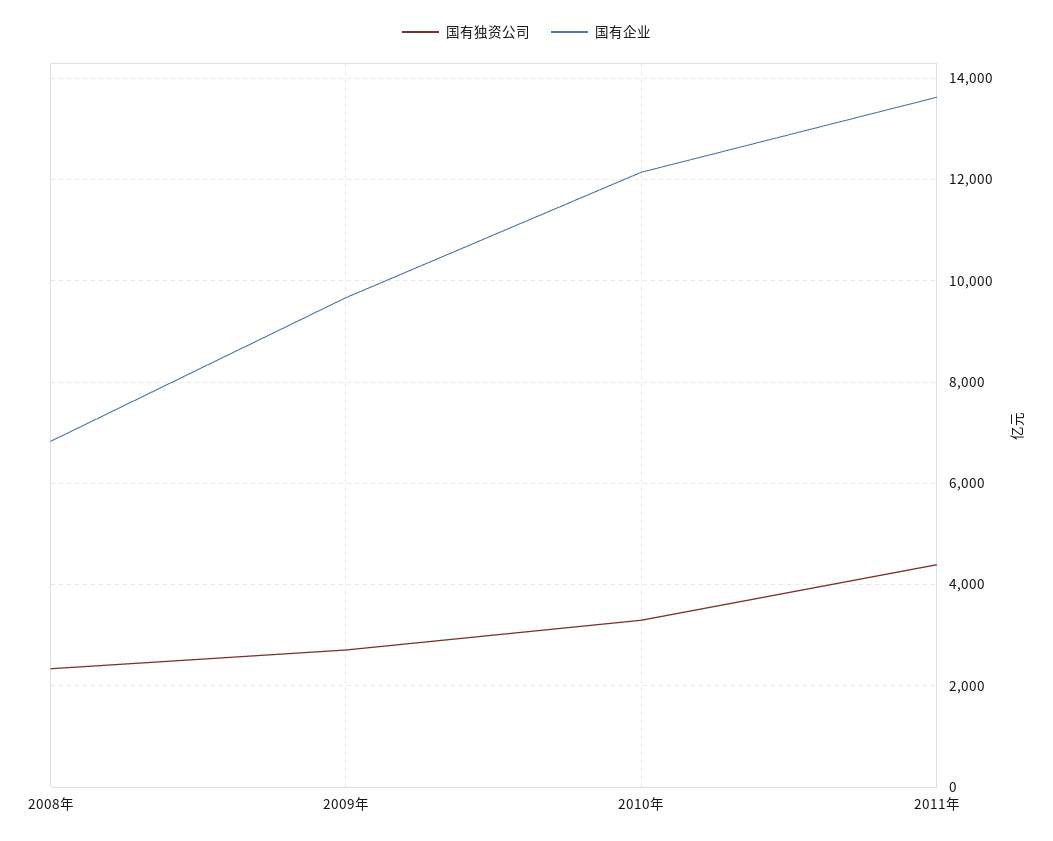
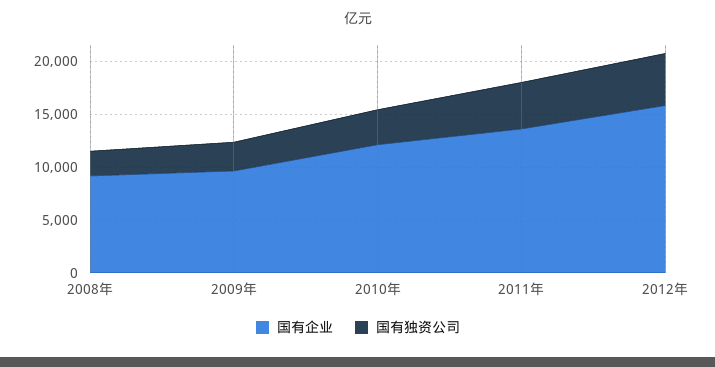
国有企业, 2008年: 6800 -> 9000
国有企业, 2012年: none -> 16000
国有独资公司, 2012年: none -> 5000

